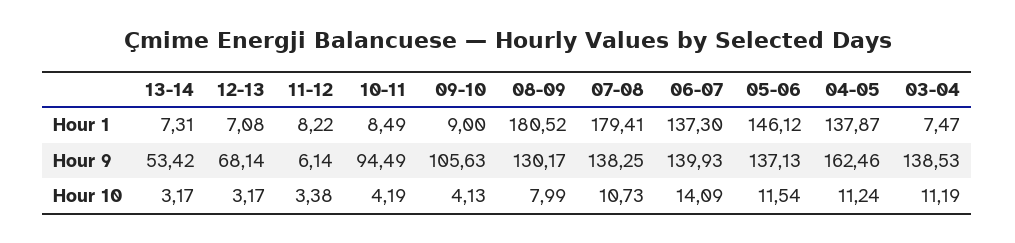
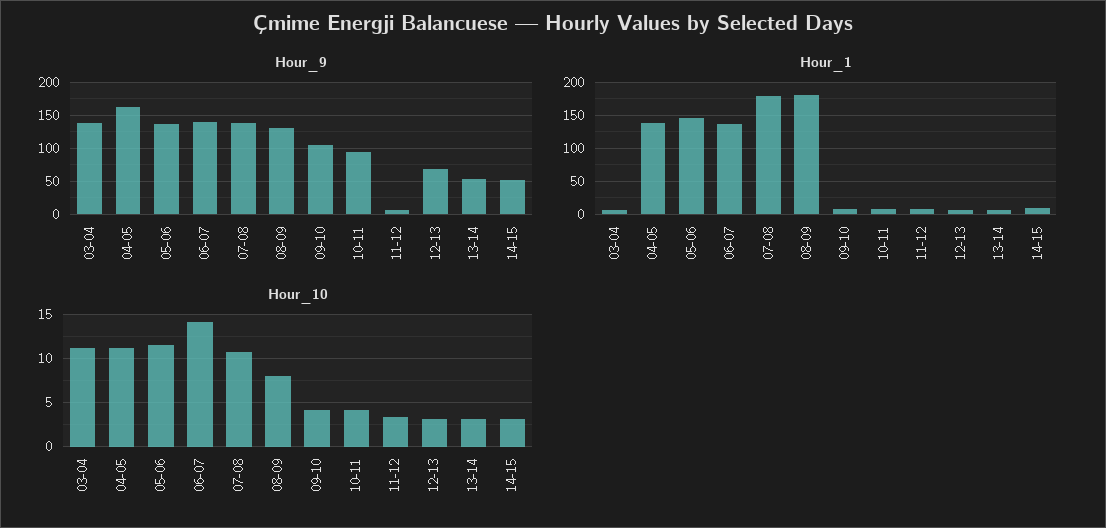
Hour 9, 14-15: none -> 50
Hour 1, 14-15: none -> 10
Hour 10, 14-15: none -> 3

